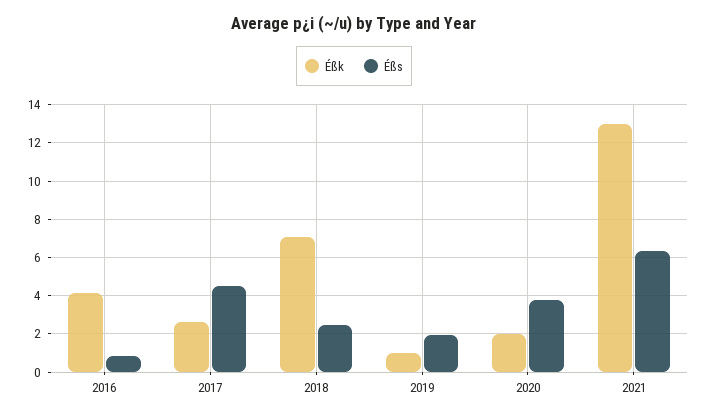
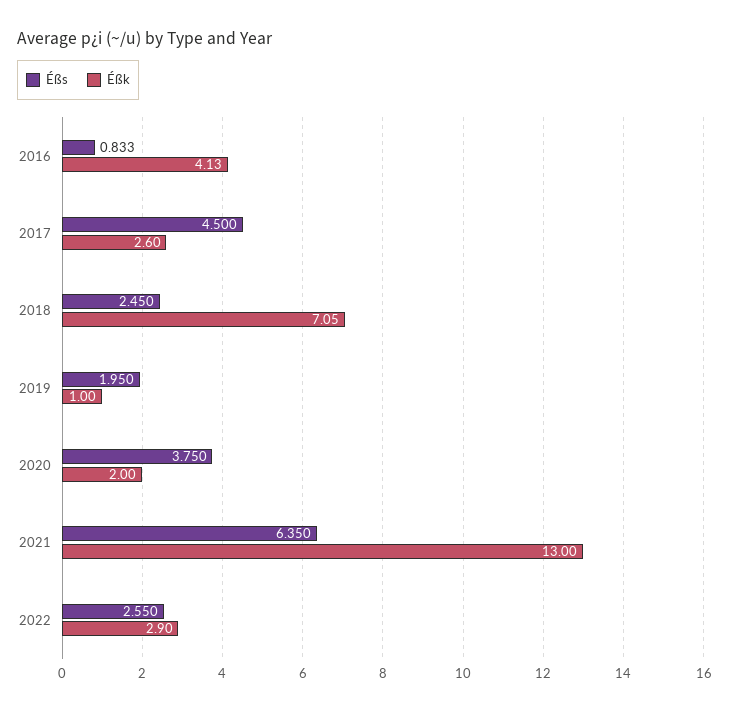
Éßs, 2022: none -> 2.55
Éßk, 2022: none -> 2.9

